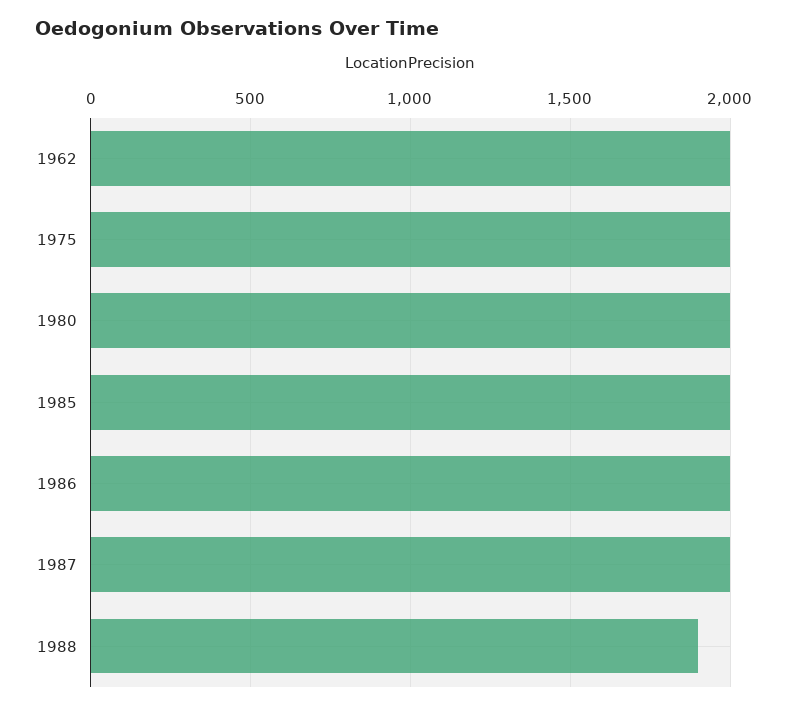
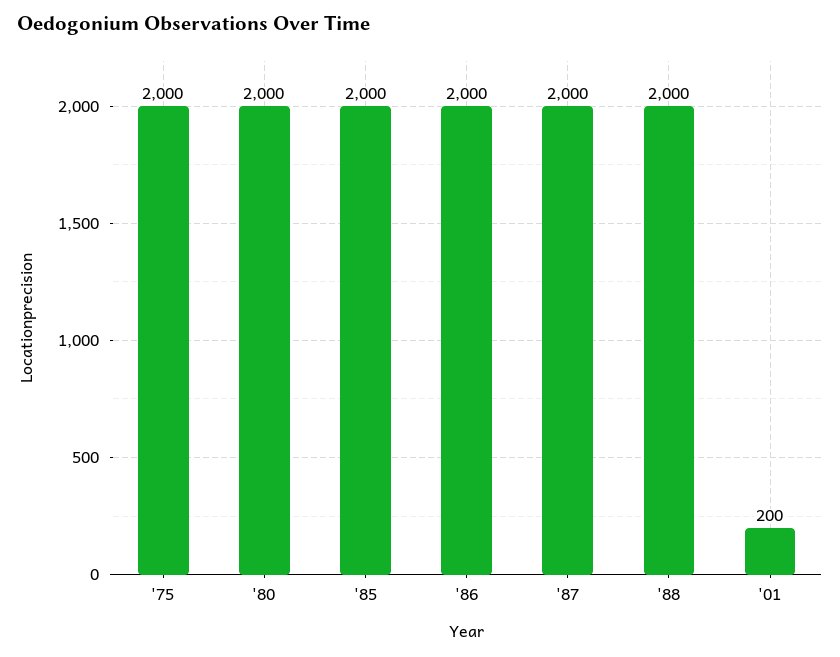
1962: 2000 -> none
1988: 1900 -> 2000
'01: none -> 200

